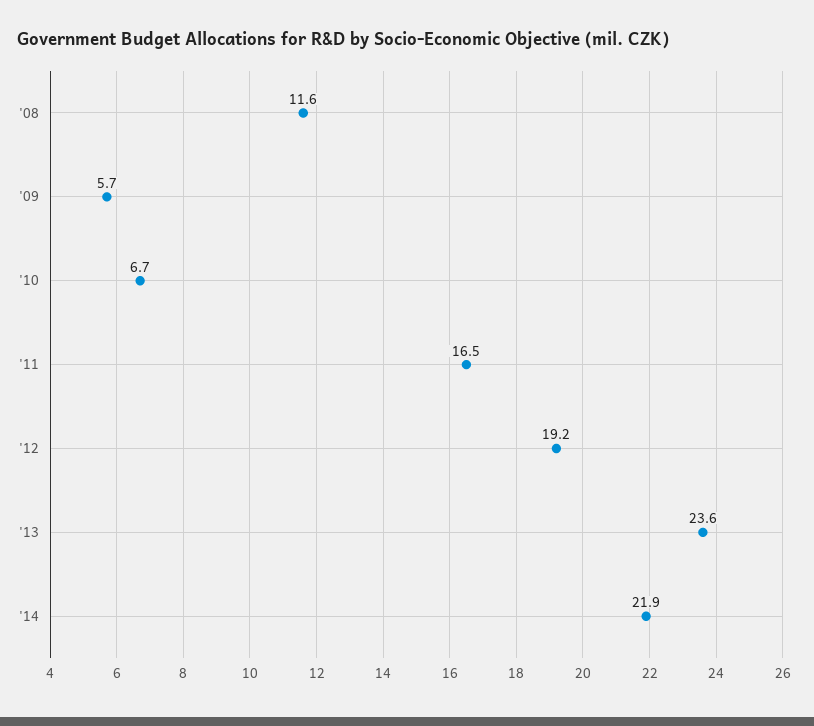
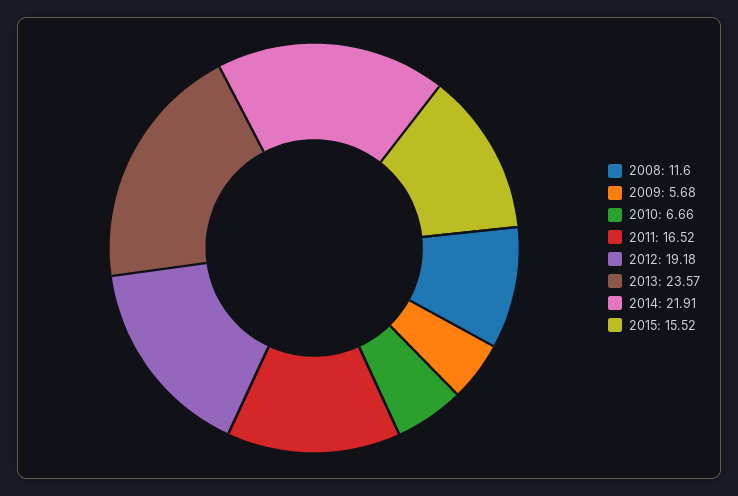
2015: none -> 15.52

